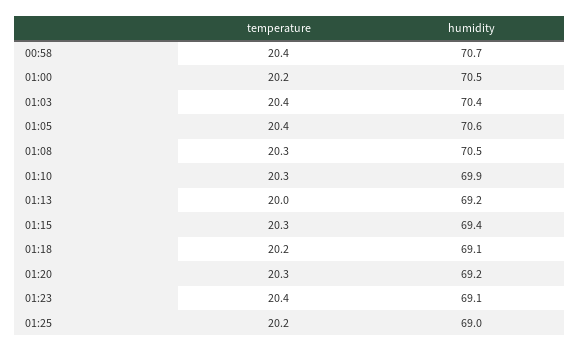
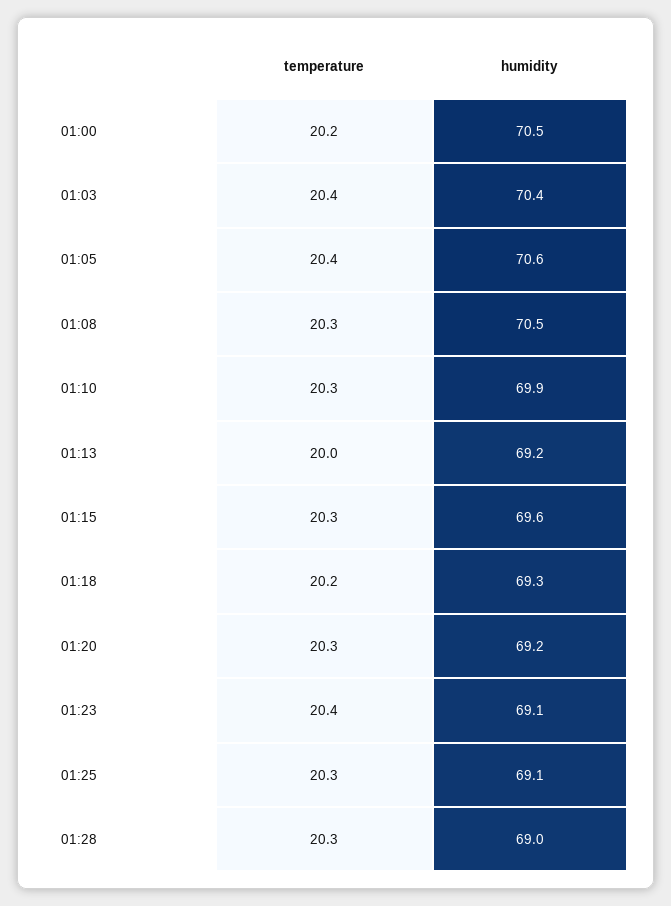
temperature, 00:58: 20.4 -> none
humidity, 00:58: 70.7 -> none
humidity, 01:15: 69.4 -> 69.6
humidity, 01:18: 69.1 -> 69.3
temperature, 01:25: 20.2 -> 20.3
humidity, 01:25: 69 -> 69.1
temperature, 01:28: none -> 20.3
humidity, 01:28: none -> 69

